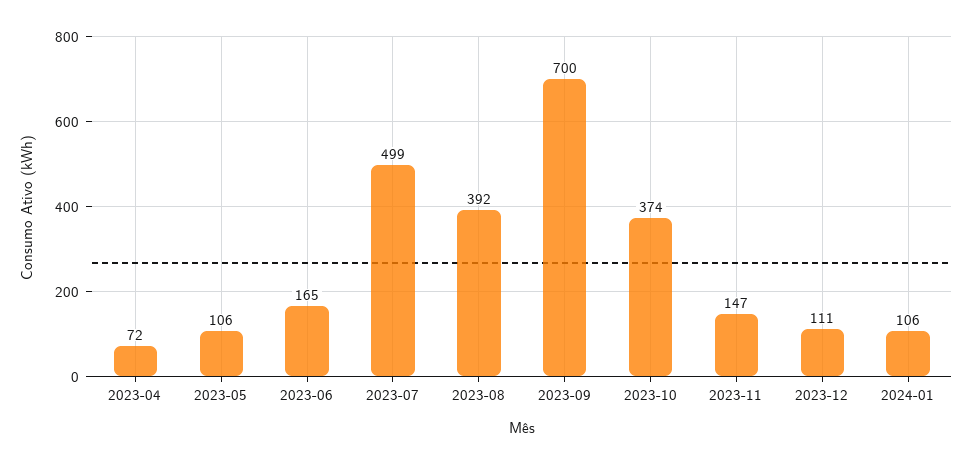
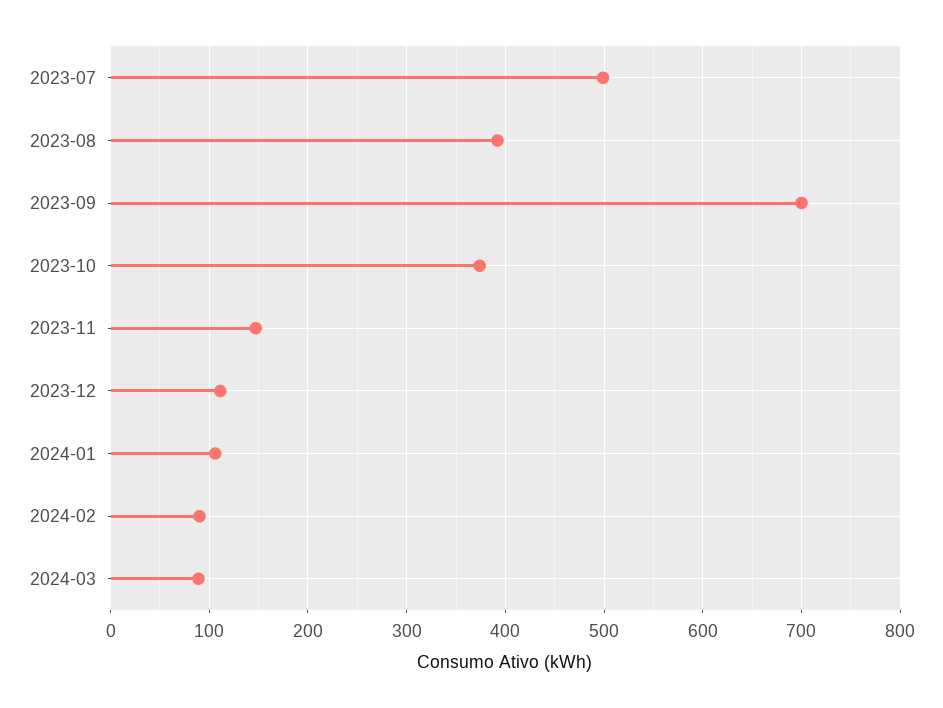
2023-04: 72 -> none
2023-05: 106 -> none
2023-06: 165 -> none
2024-02: none -> 90
2024-03: none -> 90

